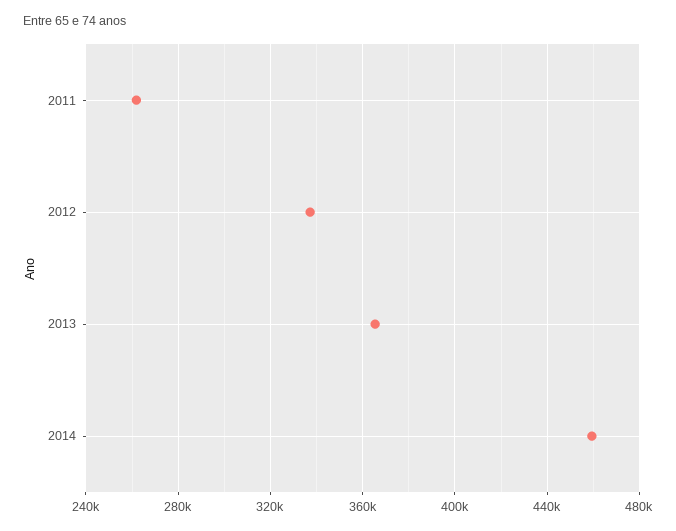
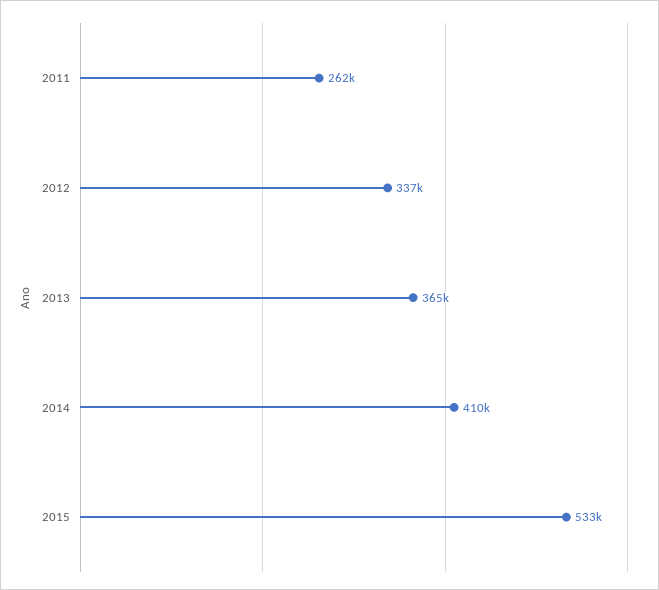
2014: 460000 -> 410000
2015: none -> 533000

